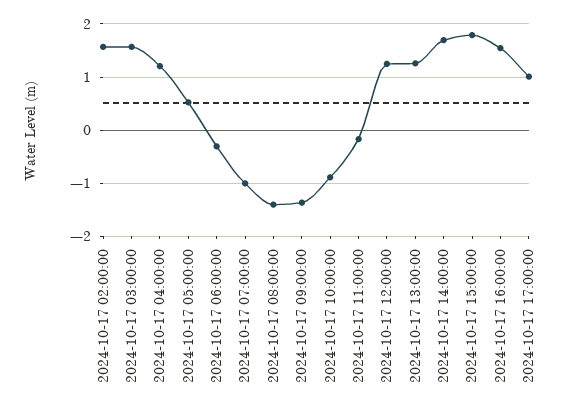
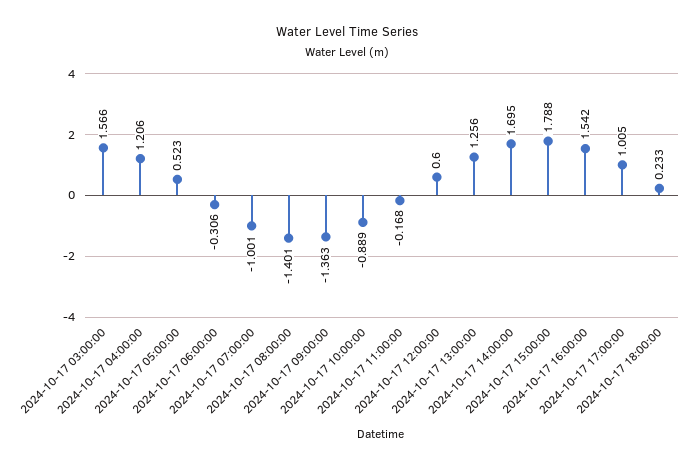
2024-10-17 02:00:00: 1.6 -> none
2024-10-17 12:00:00: 1.2 -> 0.6
2024-10-17 18:00:00: none -> 0.233

